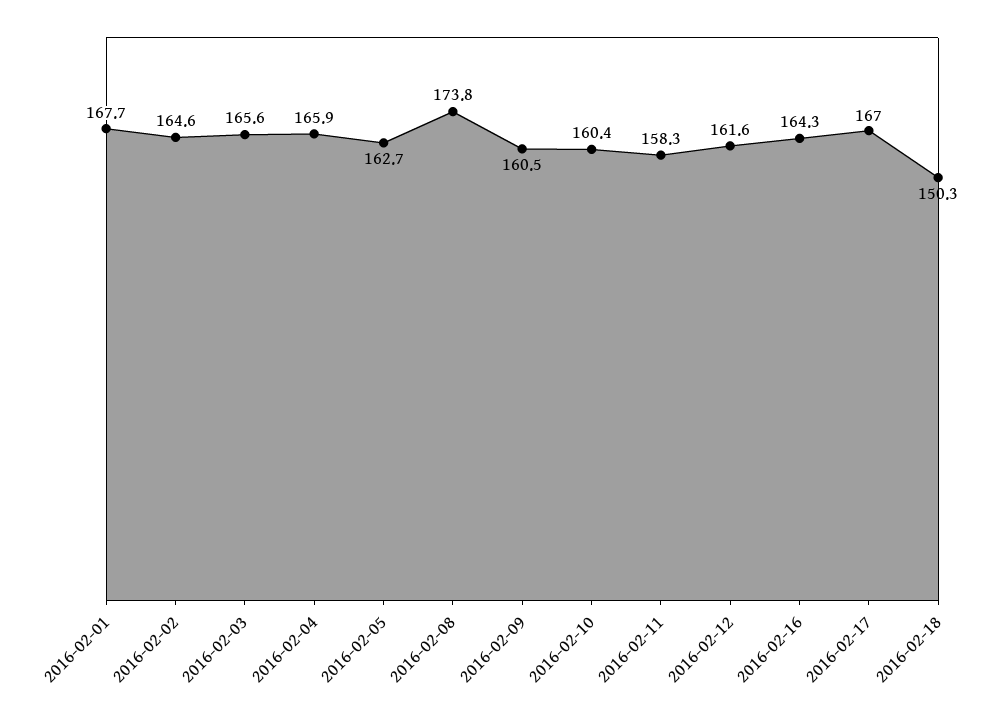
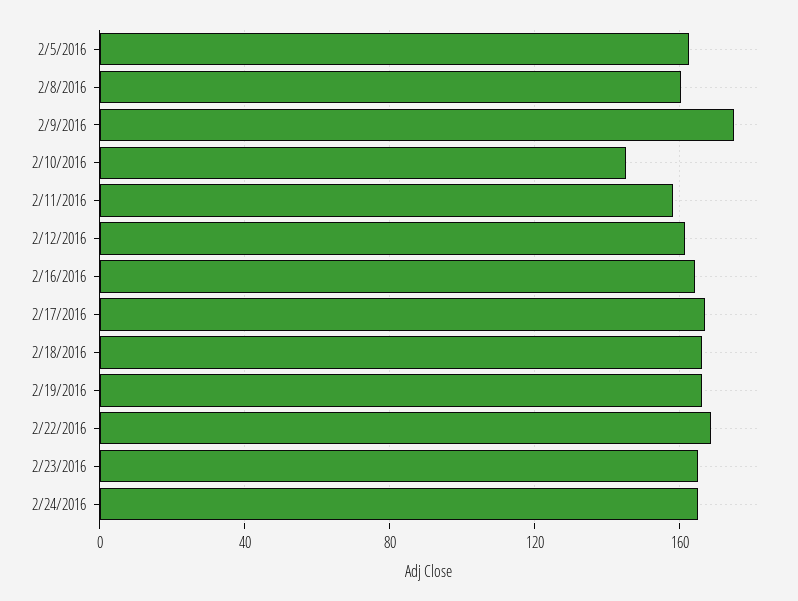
2016-02-01: 167.7 -> none
2016-02-02: 164.6 -> none
2016-02-03: 165.6 -> none
2016-02-04: 165.9 -> none
2016-02-08: 173.8 -> 160
2016-02-09: 160.5 -> 175
2016-02-10: 160.4 -> 145
2016-02-18: 150.3 -> 165
2/19/2016: none -> 165
2/22/2016: none -> 170
2/23/2016: none -> 165
2/24/2016: none -> 165

